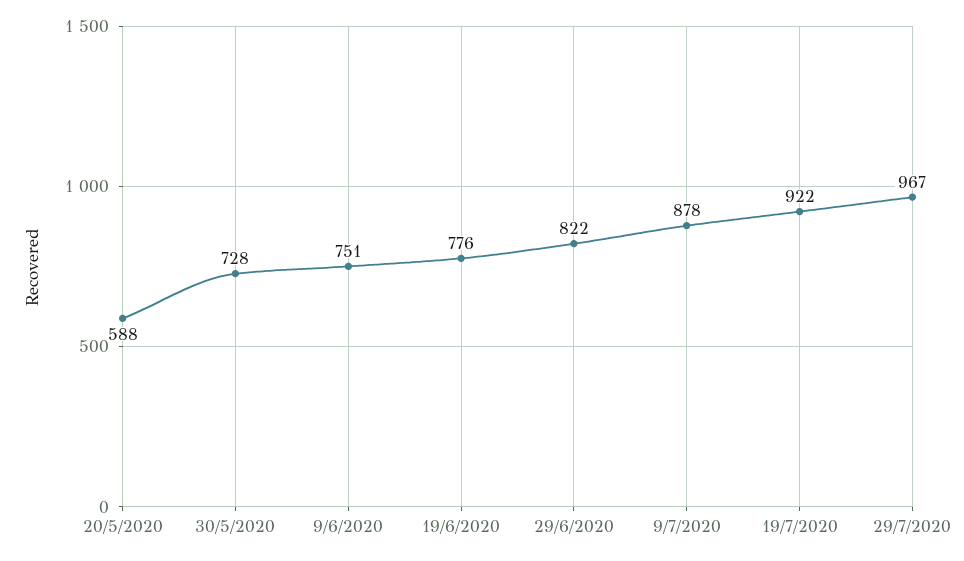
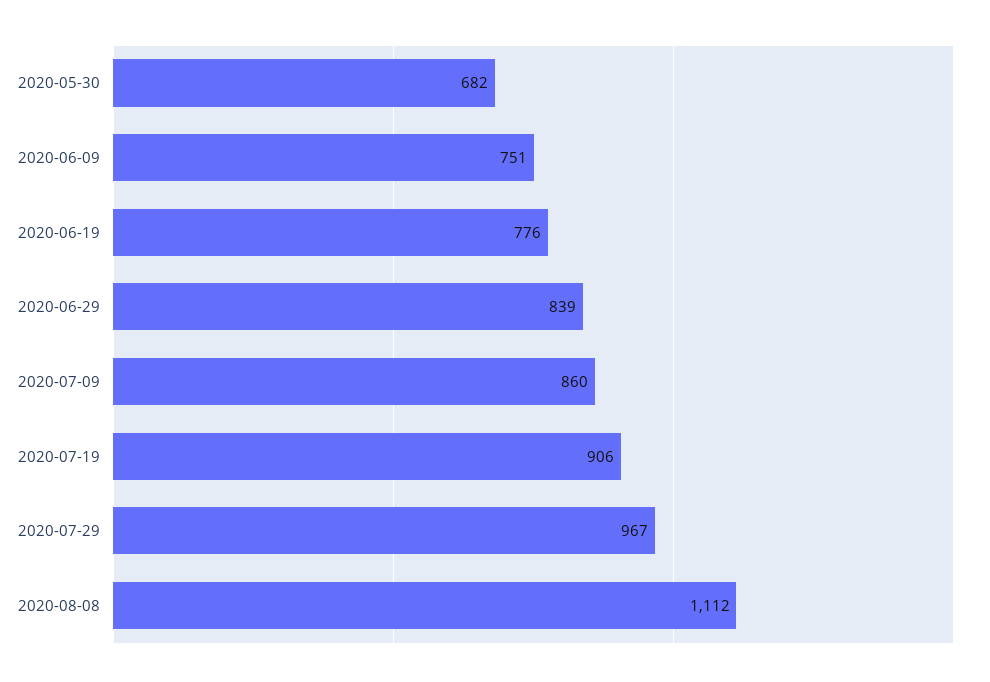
20/5/2020: 588 -> none
30/5/2020: 728 -> 682
29/6/2020: 822 -> 839
9/7/2020: 878 -> 860
19/7/2020: 922 -> 906
2020-08-08: none -> 1112

